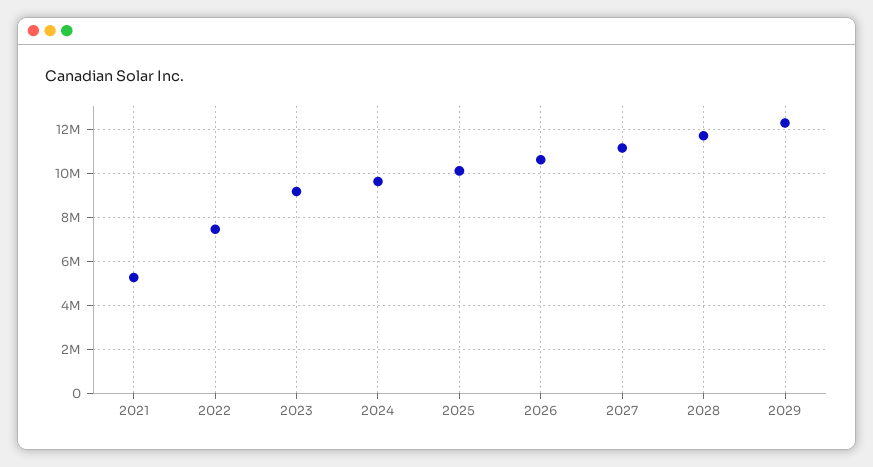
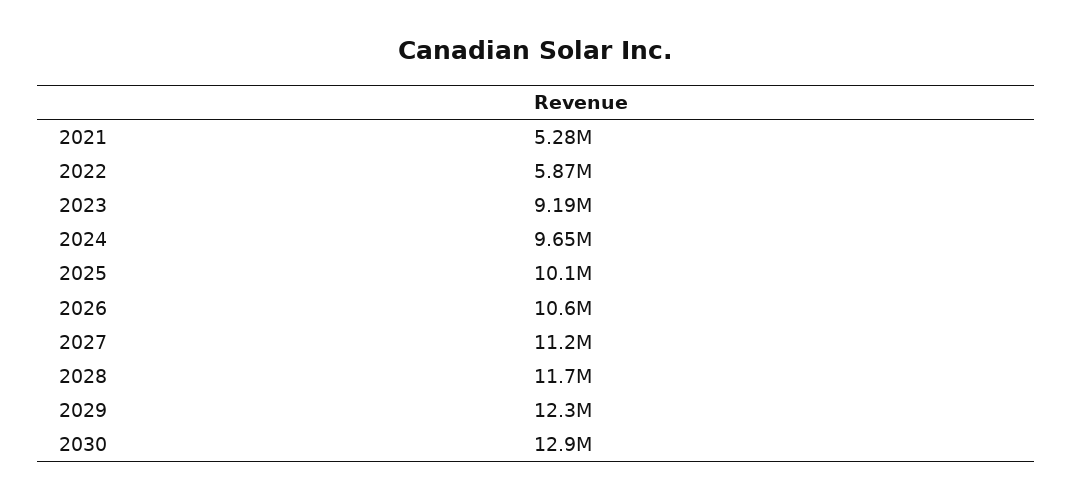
2022: 7500000 -> 5870000
2030: none -> 12900000

